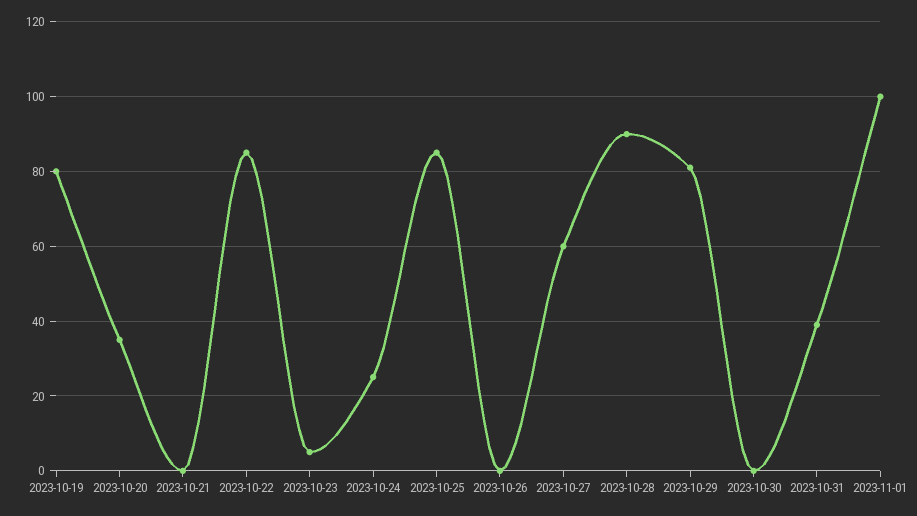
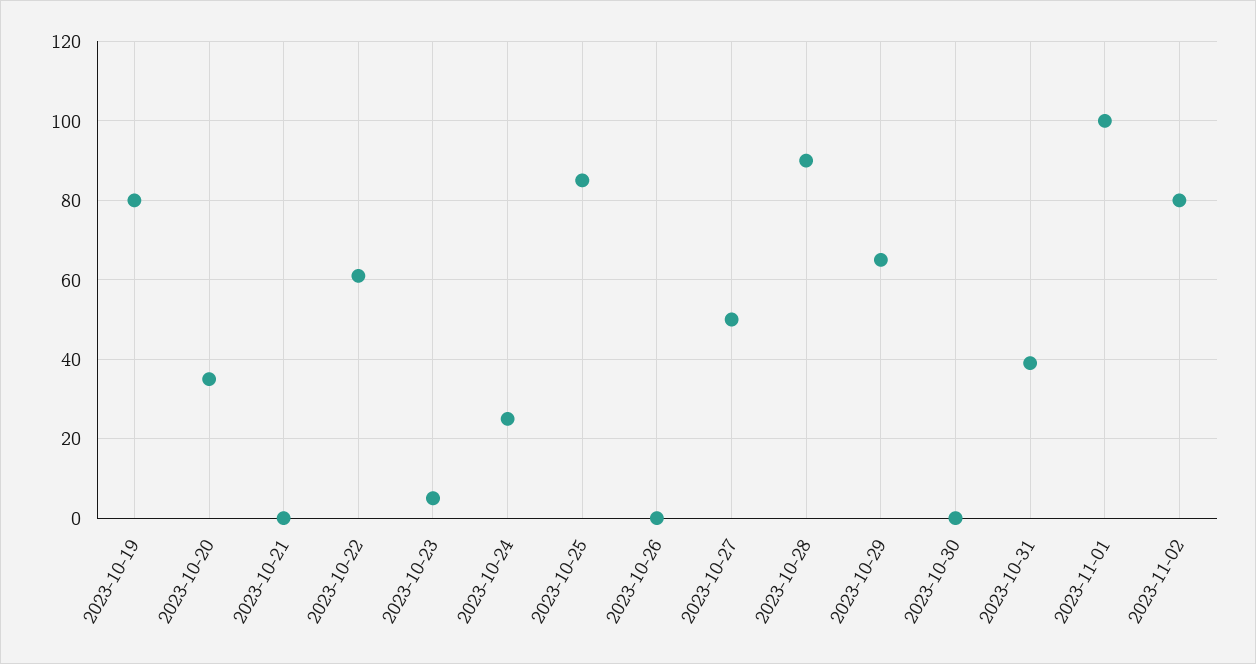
2023-10-22: 85 -> 60
2023-10-27: 60 -> 50
2023-10-29: 80 -> 65
2023-11-02: none -> 80

